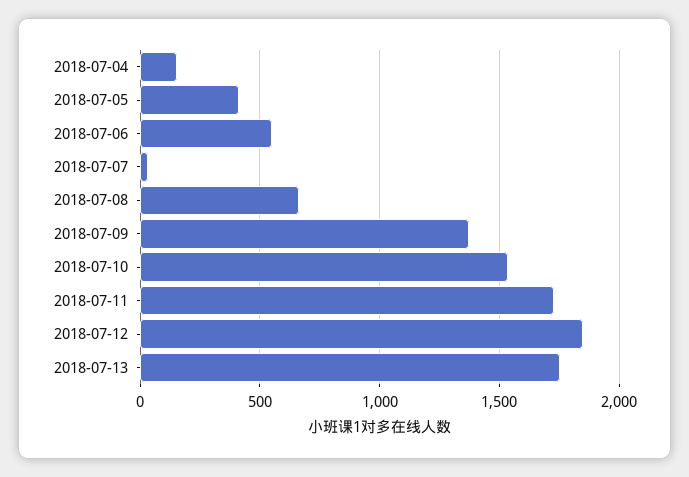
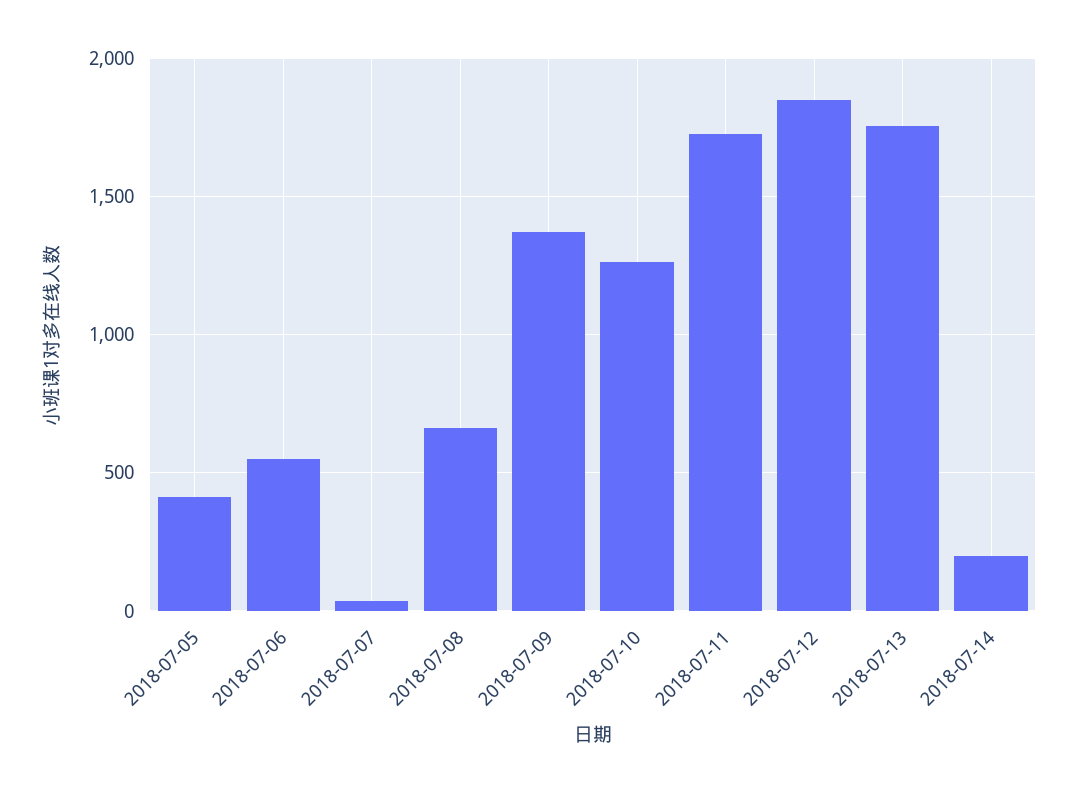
2018-07-04: 150 -> none
2018-07-10: 1550 -> 1250
2018-07-14: none -> 200

